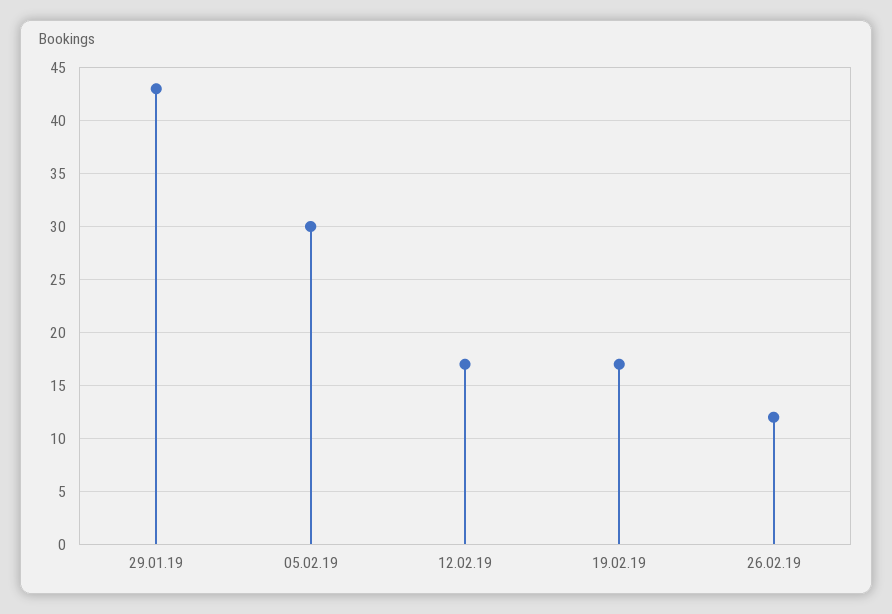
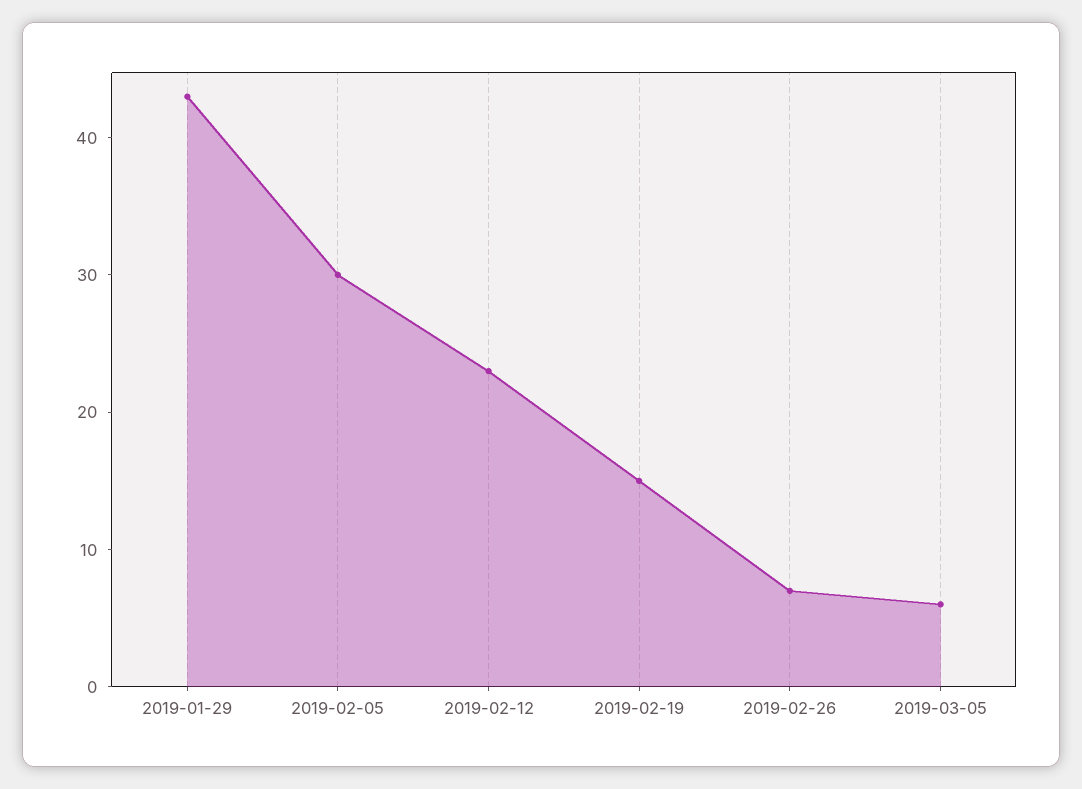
12.02.19: 17 -> 23
19.02.19: 17 -> 15
26.02.19: 12 -> 7
2019-03-05: none -> 6

